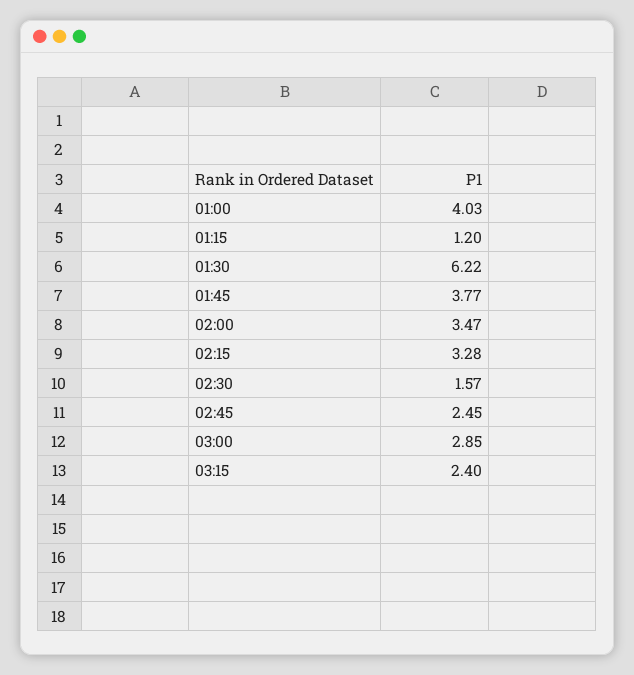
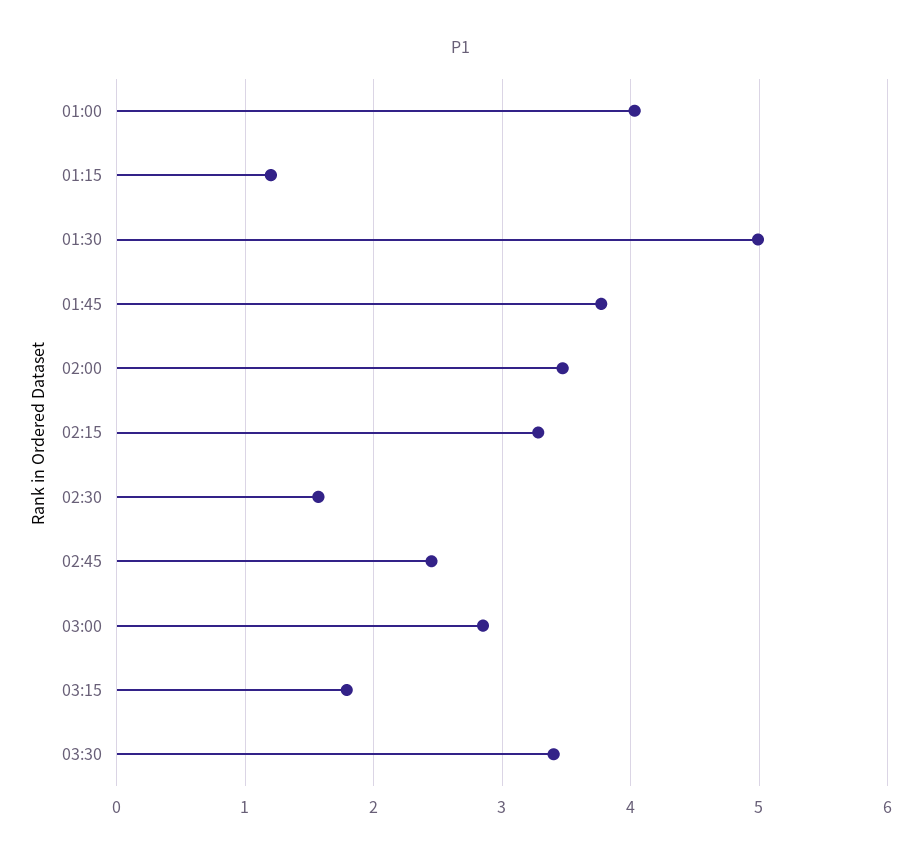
01:30: 6.22 -> 5
03:15: 2.4 -> 1.8
03:30: none -> 3.4

